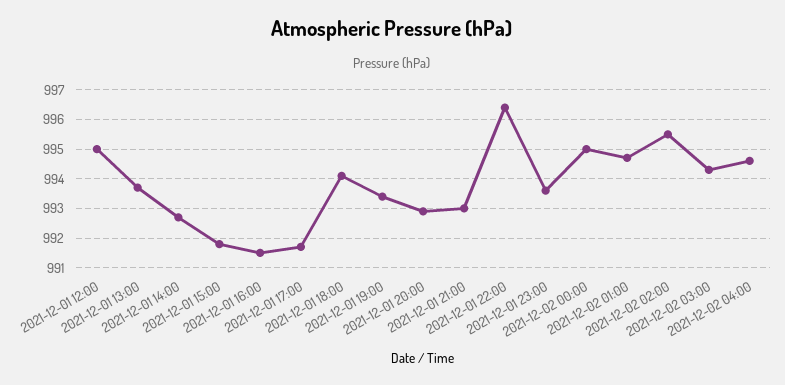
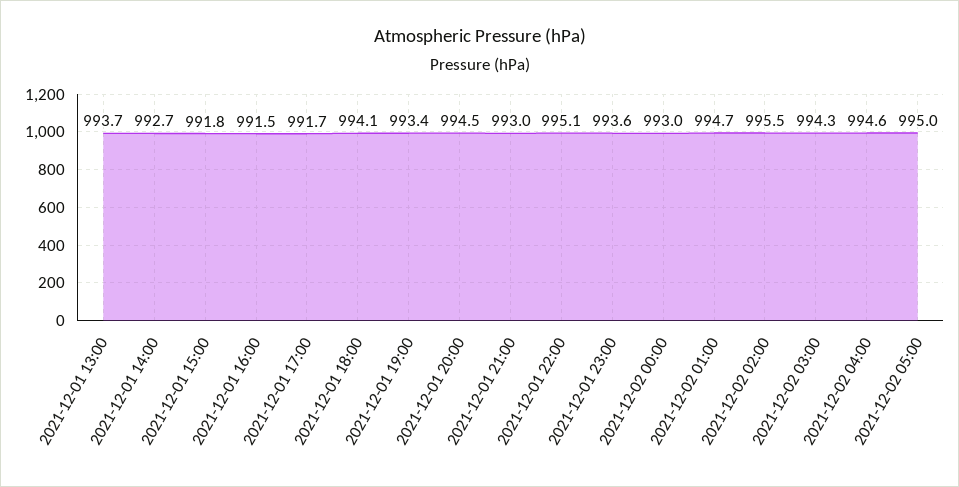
2021-12-01 12:00: 995 -> none
2021-12-01 20:00: 993 -> 994.5
2021-12-01 22:00: 996.5 -> 995.1
2021-12-02 00:00: 995 -> 993
2021-12-02 05:00: none -> 995

